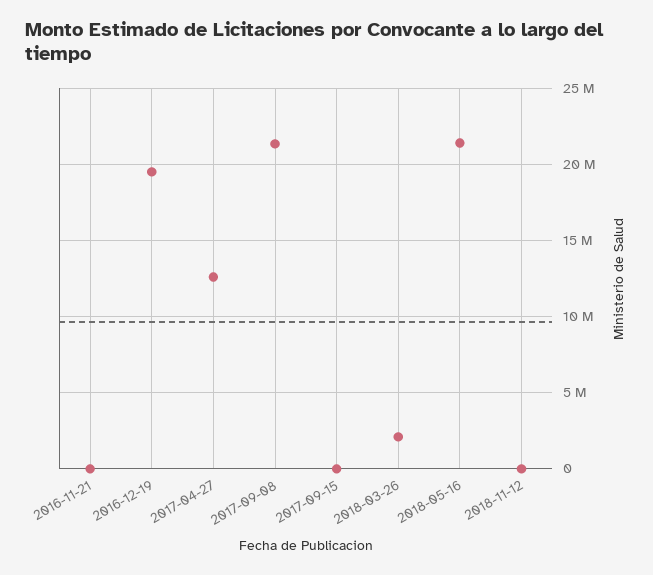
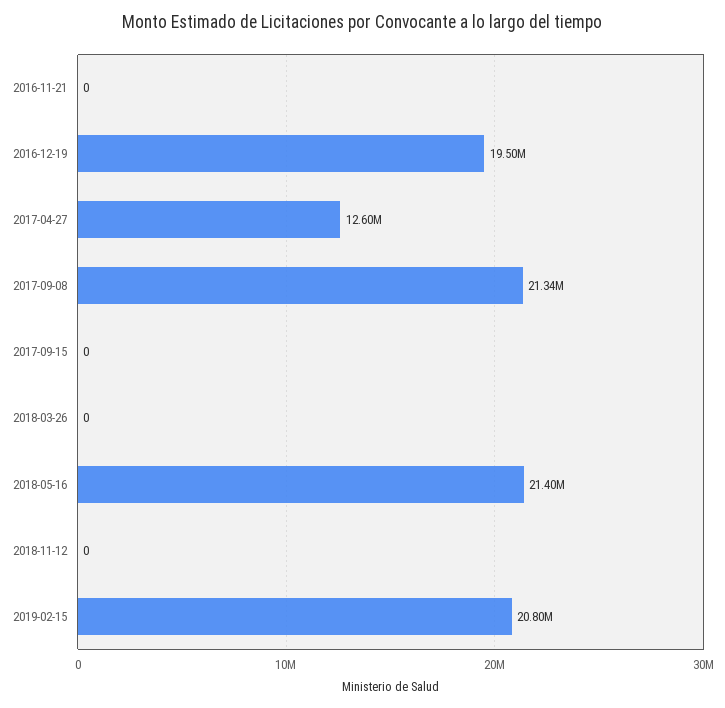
2018-03-26: 2000000 -> 0
2019-02-15: none -> 20800000

